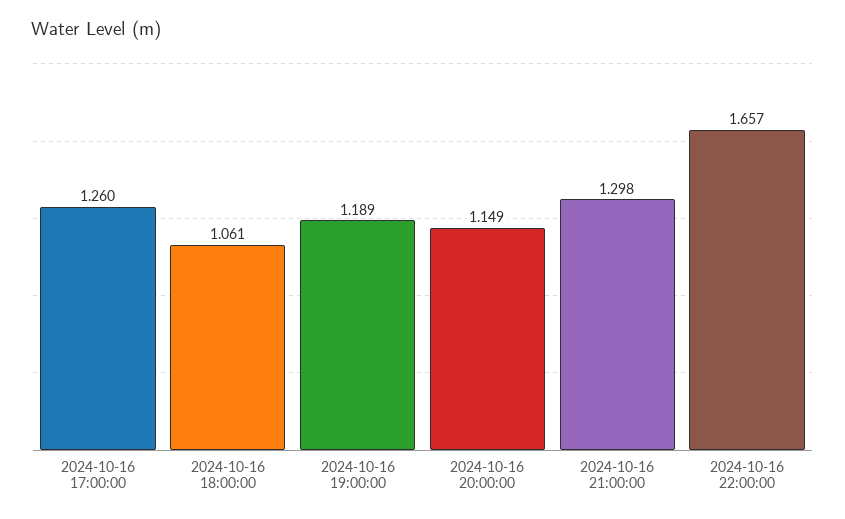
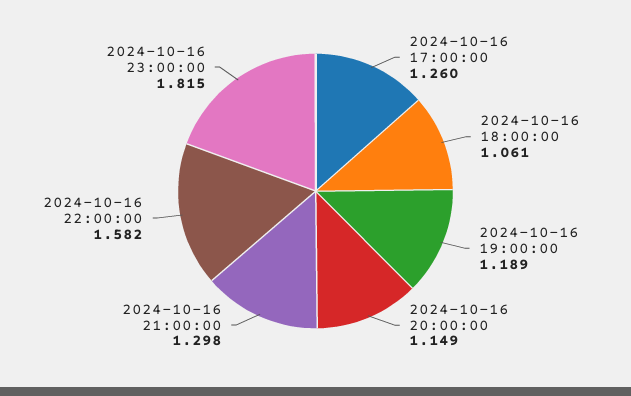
2024-10-16 22:00:00: 1.657 -> 1.582
2024-10-16 23:00:00: none -> 1.815

